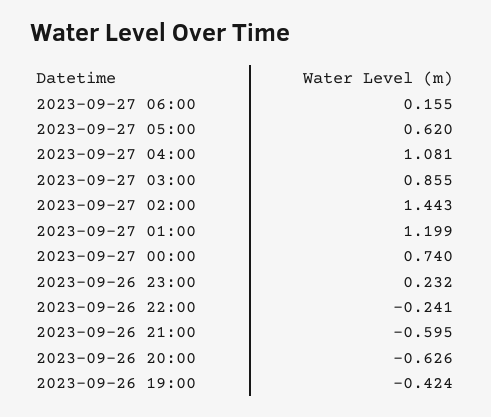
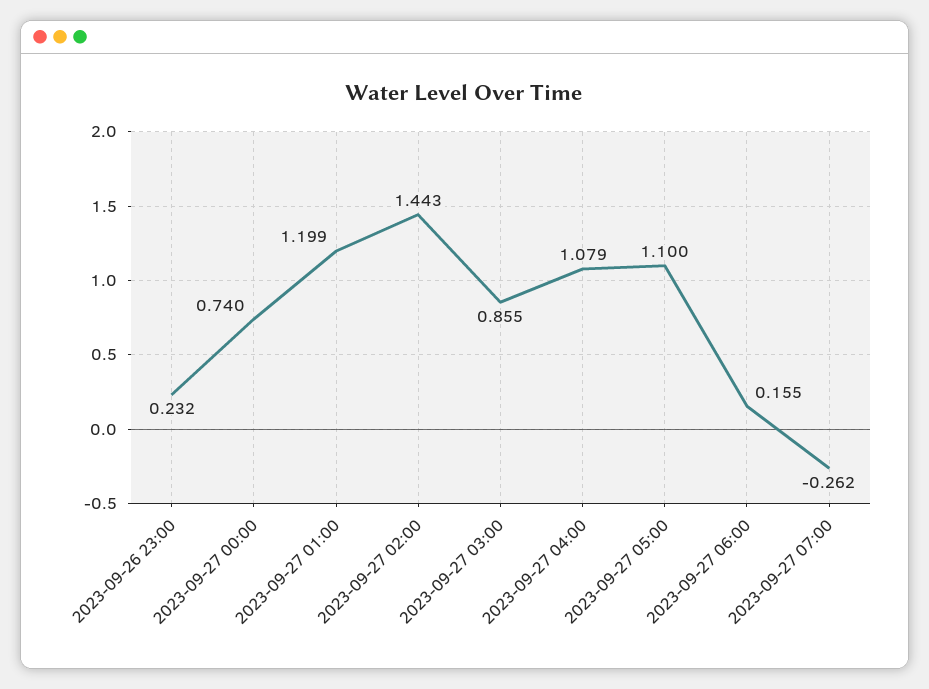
2023-09-27 05:00: 0.62 -> 1.1
2023-09-27 04:00: 1.081 -> 1.079
2023-09-26 22:00: -0.241 -> none
2023-09-26 21:00: -0.595 -> none
2023-09-26 20:00: -0.626 -> none
2023-09-26 19:00: -0.424 -> none
2023-09-27 07:00: none -> -0.262

